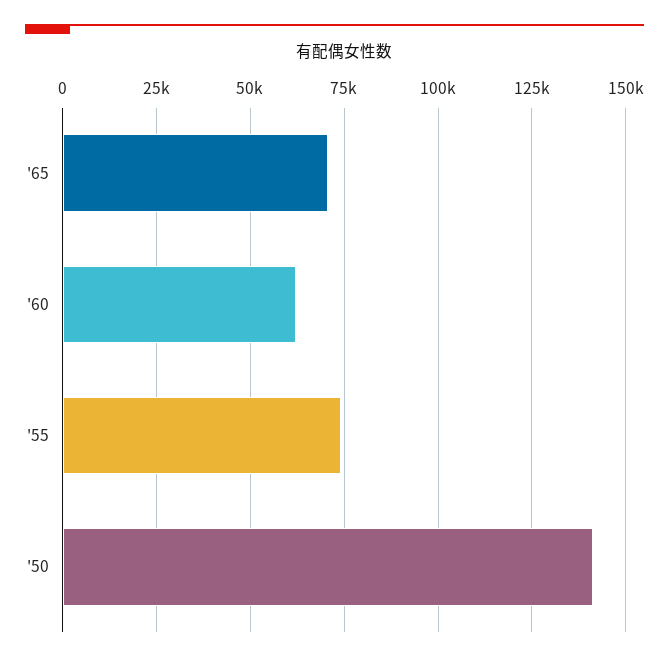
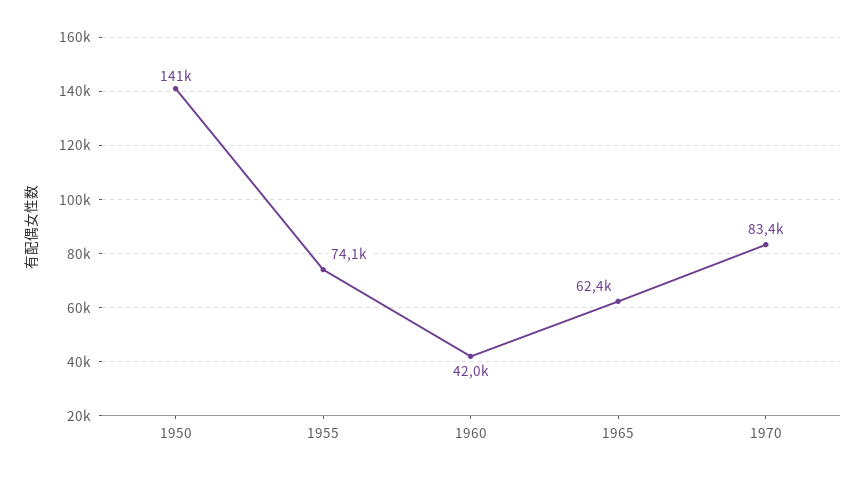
'65: 70000 -> 62400
'60: 62500 -> 42000
1970: none -> 83400

